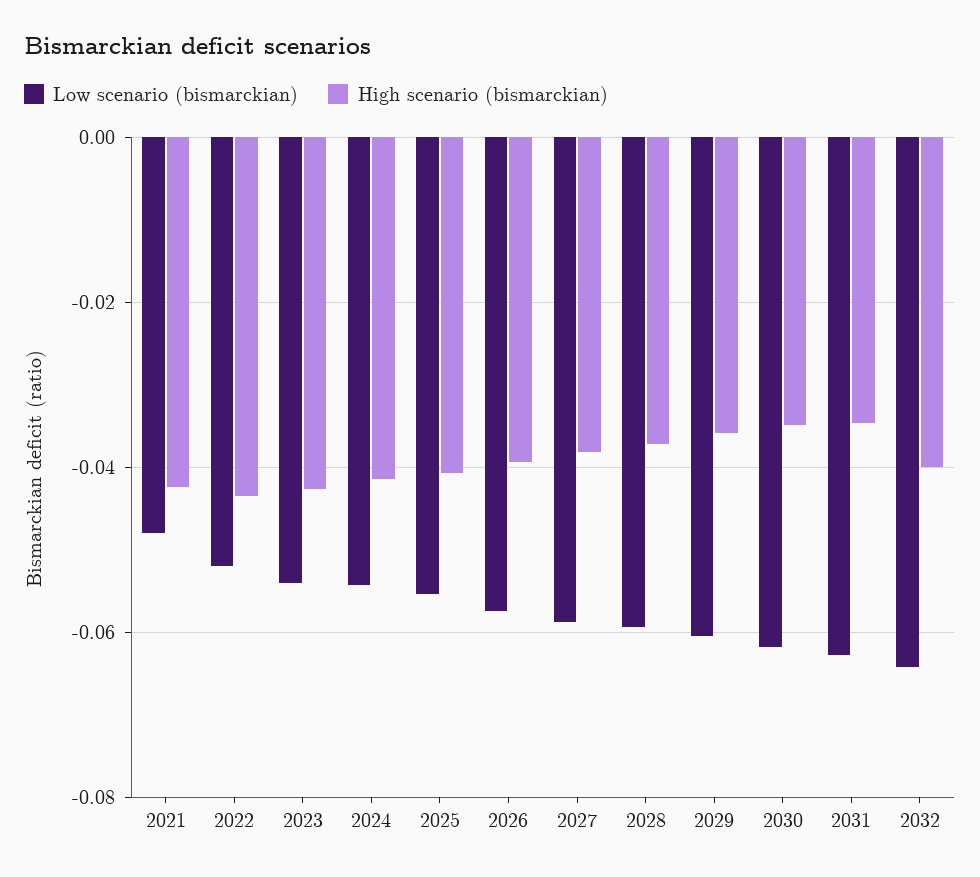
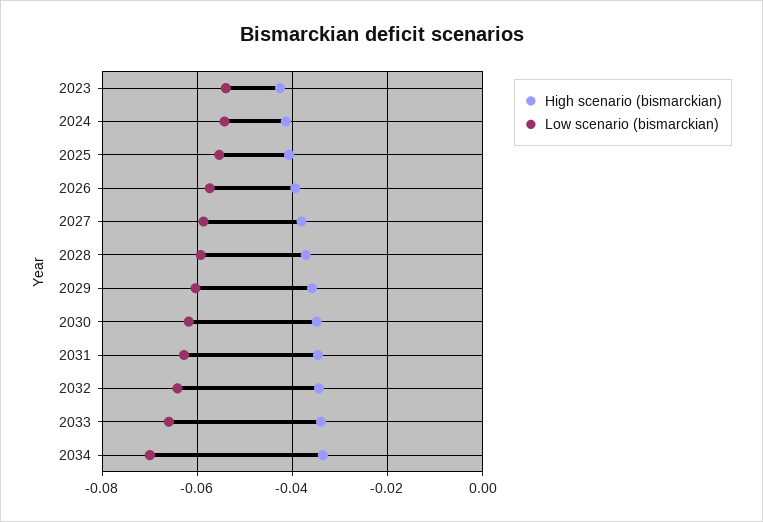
Low scenario (bismarckian), 2021: -0.048 -> none
High scenario (bismarckian), 2021: -0.042 -> none
Low scenario (bismarckian), 2022: -0.052 -> none
High scenario (bismarckian), 2022: -0.044 -> none
High scenario (bismarckian), 2032: -0.04 -> -0.034
High scenario (bismarckian), 2033: none -> -0.034
Low scenario (bismarckian), 2033: none -> -0.066
High scenario (bismarckian), 2034: none -> -0.034
Low scenario (bismarckian), 2034: none -> -0.07

